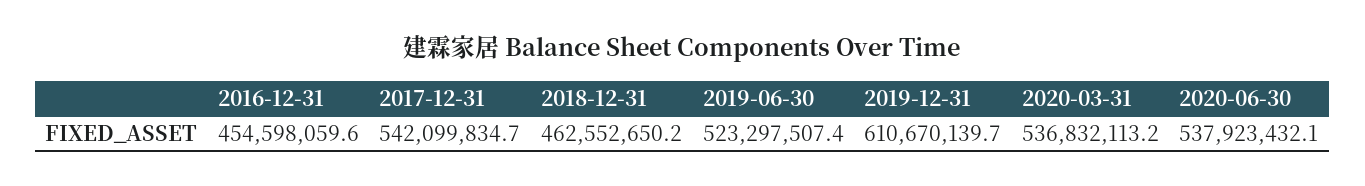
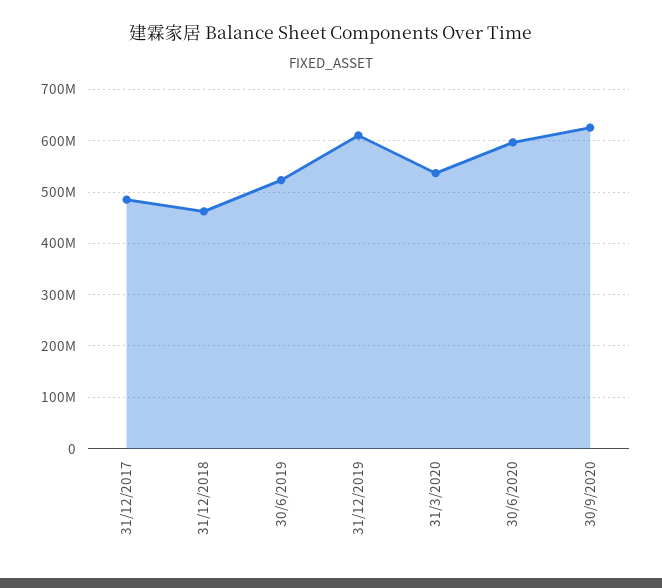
2016-12-31: 454598059.6 -> none
2017-12-31: 542099834.7 -> 480000000
2020-06-30: 537923432.1 -> 600000000
30/9/2020: none -> 620000000

